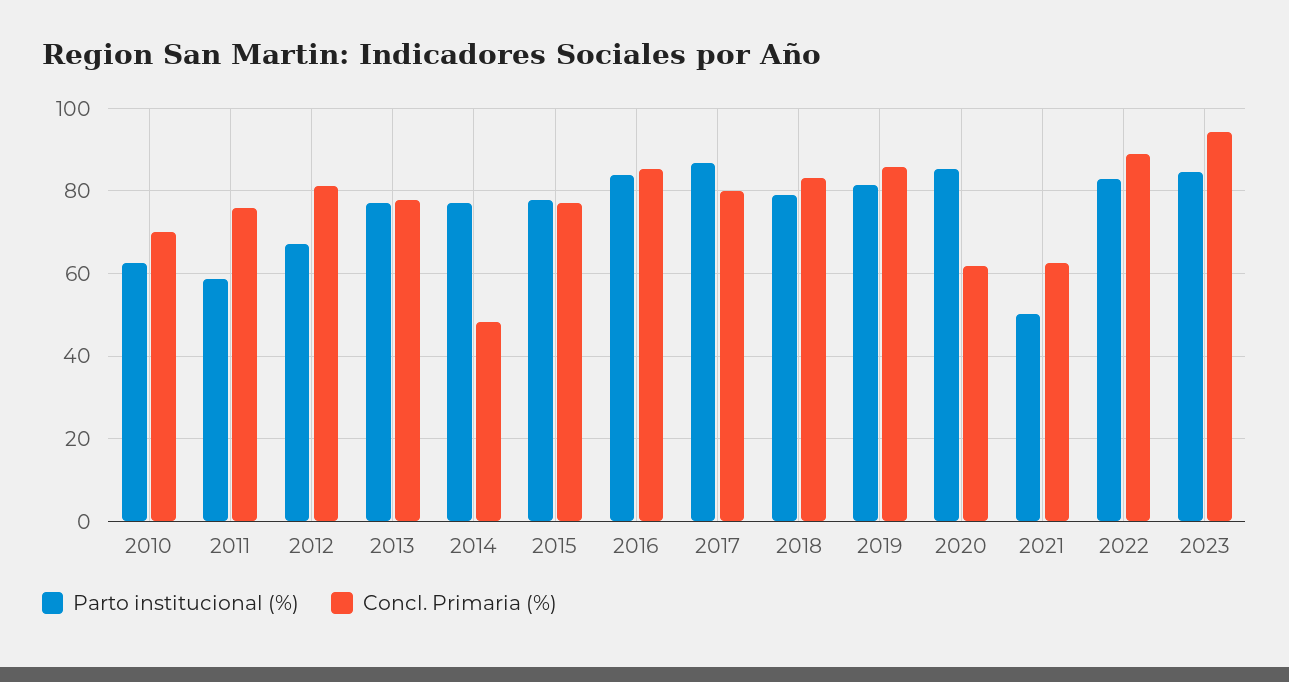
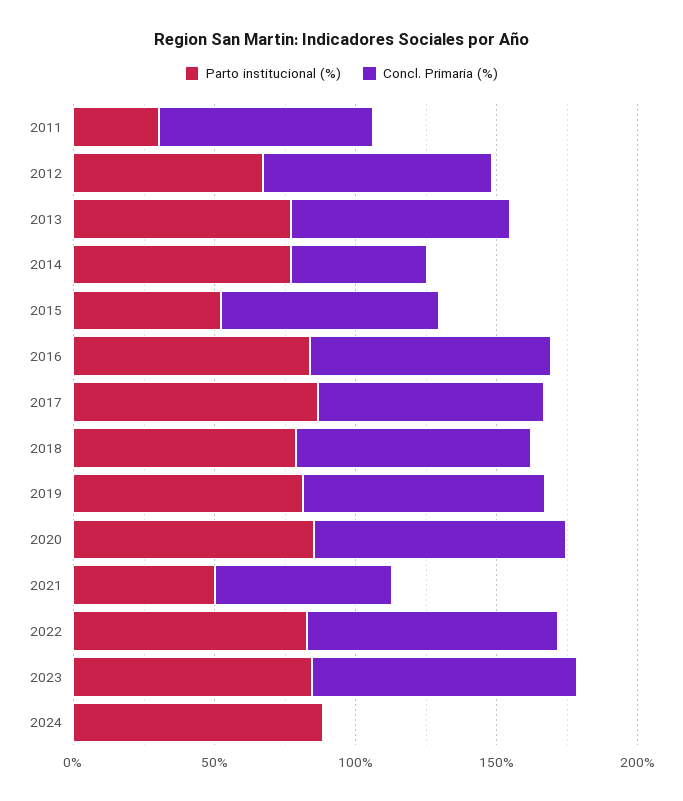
Parto institucional (%), 2010: 62 -> none
Concl. Primaria (%), 2010: 70 -> none
Parto institucional (%), 2011: 58 -> 30
Parto institucional (%), 2015: 78 -> 50
Concl. Primaria (%), 2020: 62 -> 90
Parto institucional (%), 2024: none -> 90
Concl. Primaria (%), 2024: none -> 0

